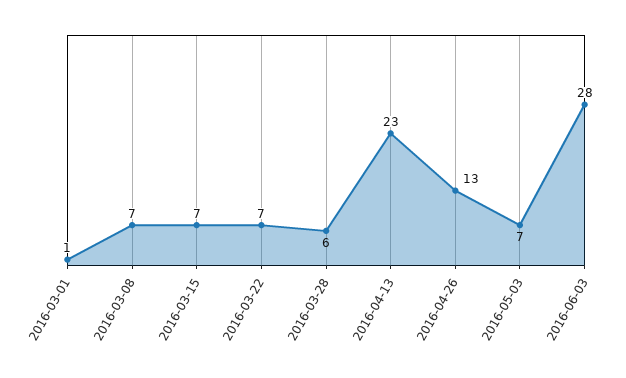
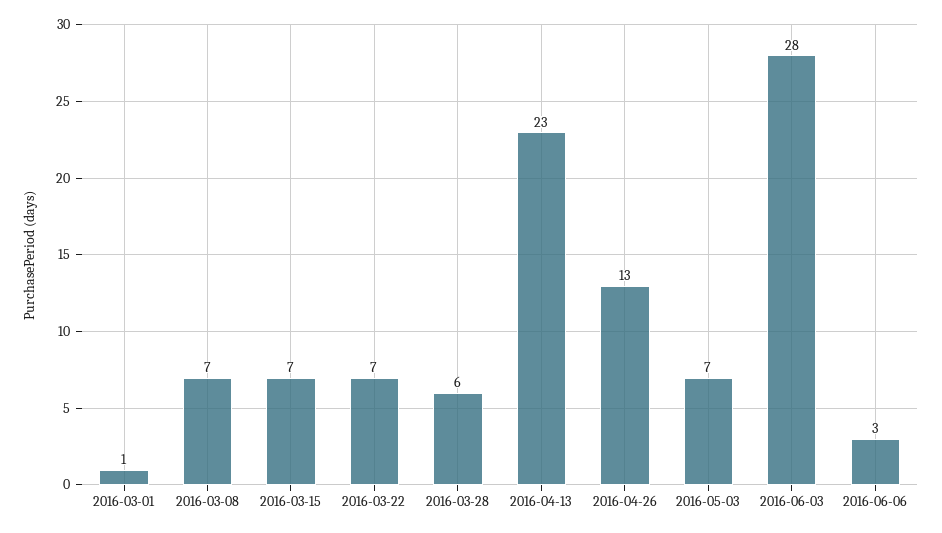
2016-06-06: none -> 3

